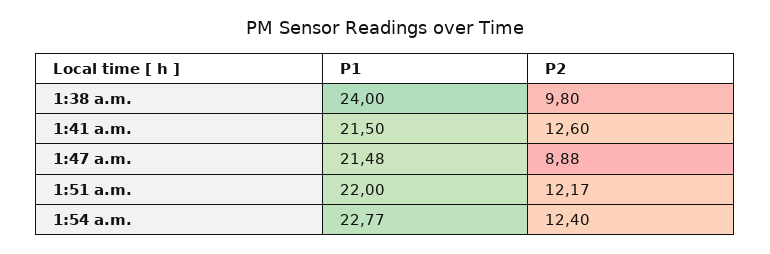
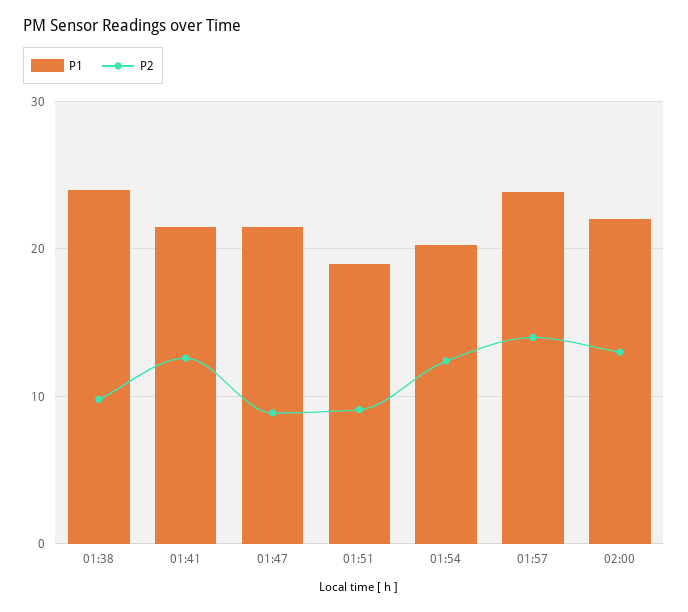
P1, 1:51 a.m.: 22 -> 19
P2, 1:51 a.m.: 12.17 -> 9
P1, 1:54 a.m.: 22.77 -> 20
P1, 01:57: none -> 24
P2, 01:57: none -> 14
P1, 02:00: none -> 22
P2, 02:00: none -> 13

